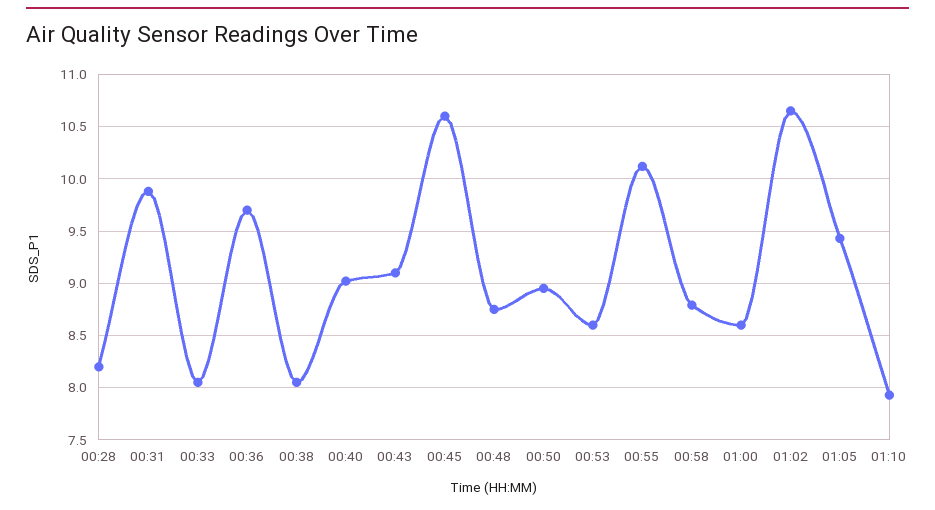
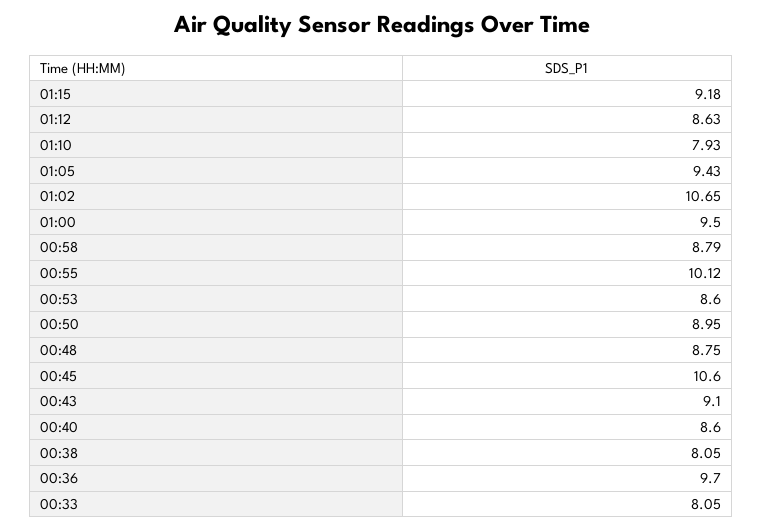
00:28: 8.2 -> none
00:31: 9.9 -> none
00:40: 9 -> 8.6
01:00: 8.6 -> 9.5
01:15: none -> 9.18
01:12: none -> 8.63

